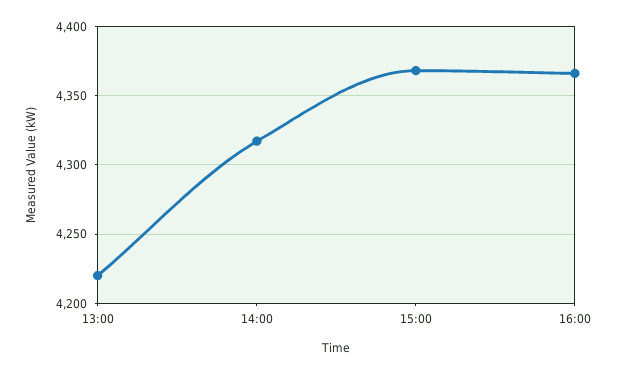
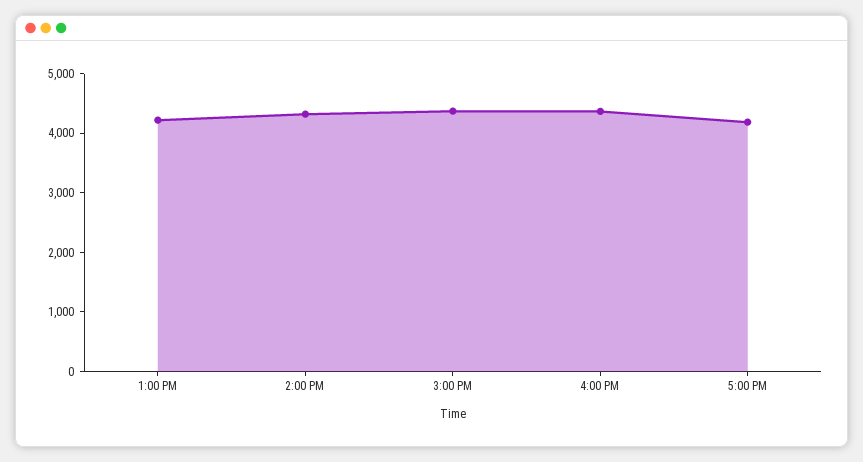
5:00 PM: none -> 4200

